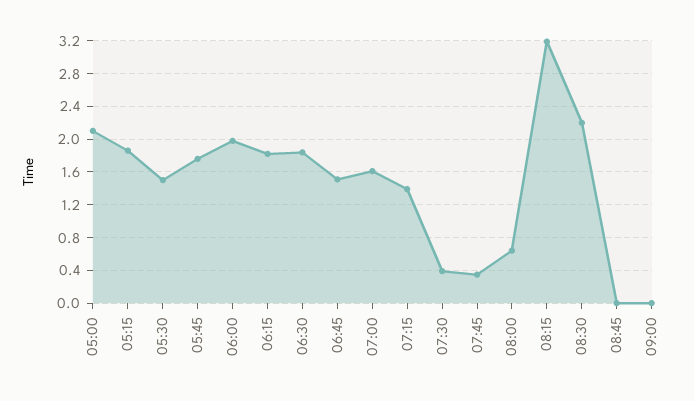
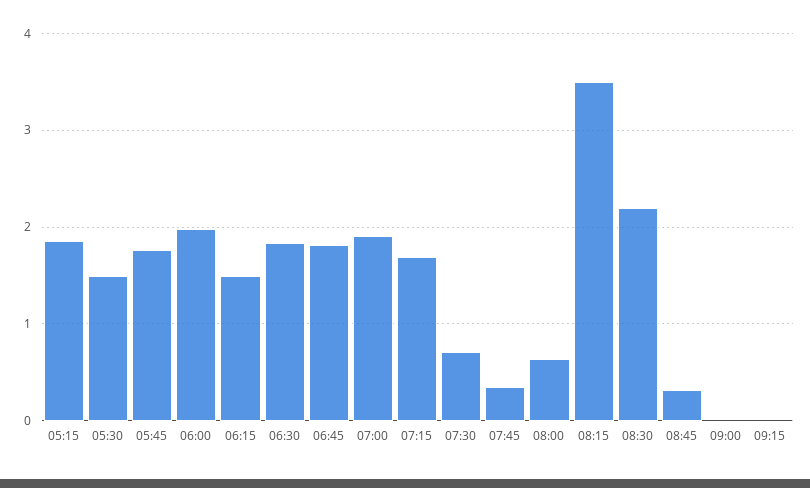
05:00: 2.1 -> none
06:15: 1.8 -> 1.5
06:45: 1.5 -> 1.8
07:00: 1.6 -> 1.9
07:15: 1.4 -> 1.7
07:30: 0.4 -> 0.7
08:15: 3.2 -> 3.5
08:45: 0 -> 0.3
09:15: none -> 0

